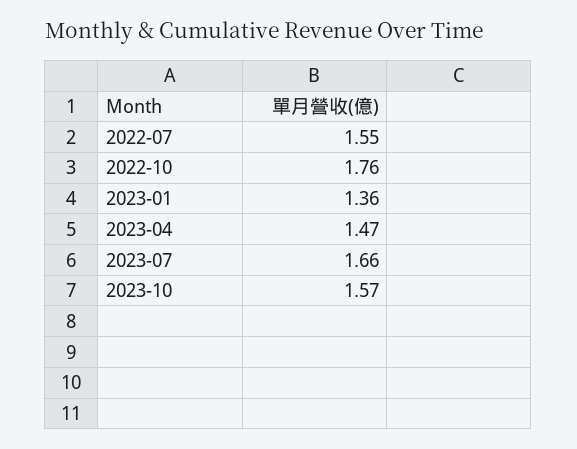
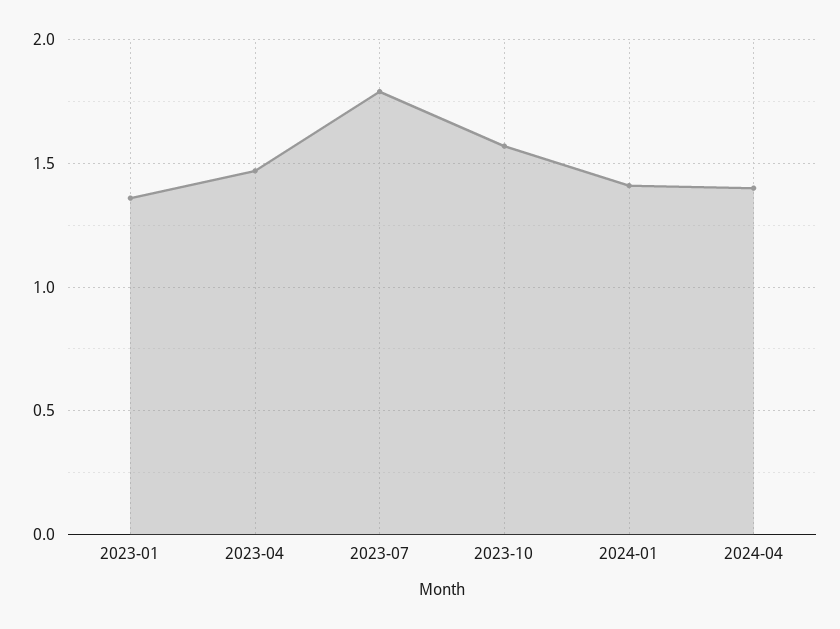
2022-07: 1.55 -> none
2022-10: 1.76 -> none
2023-07: 1.66 -> 1.8
2024-01: none -> 1.4
2024-04: none -> 1.4

